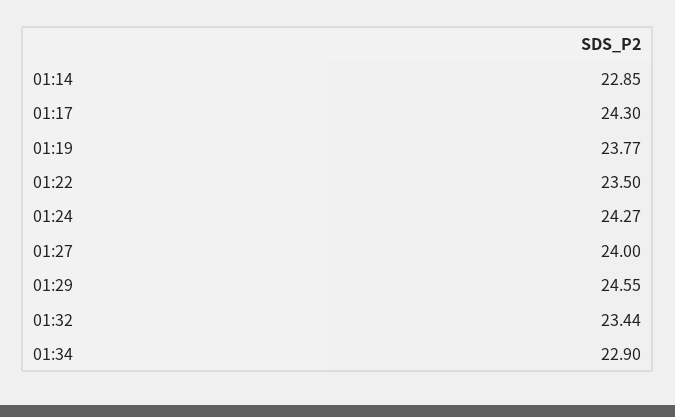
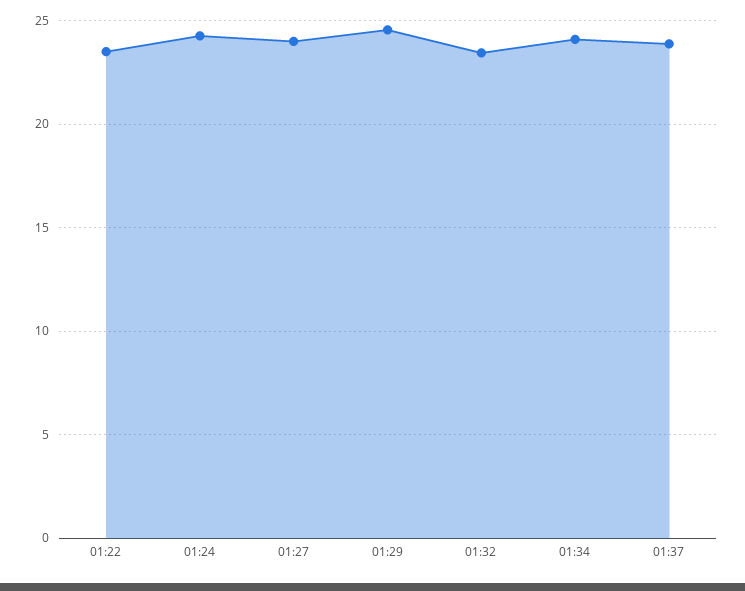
01:14: 22.85 -> none
01:17: 24.3 -> none
01:19: 23.77 -> none
01:34: 22.9 -> 24
01:37: none -> 24

